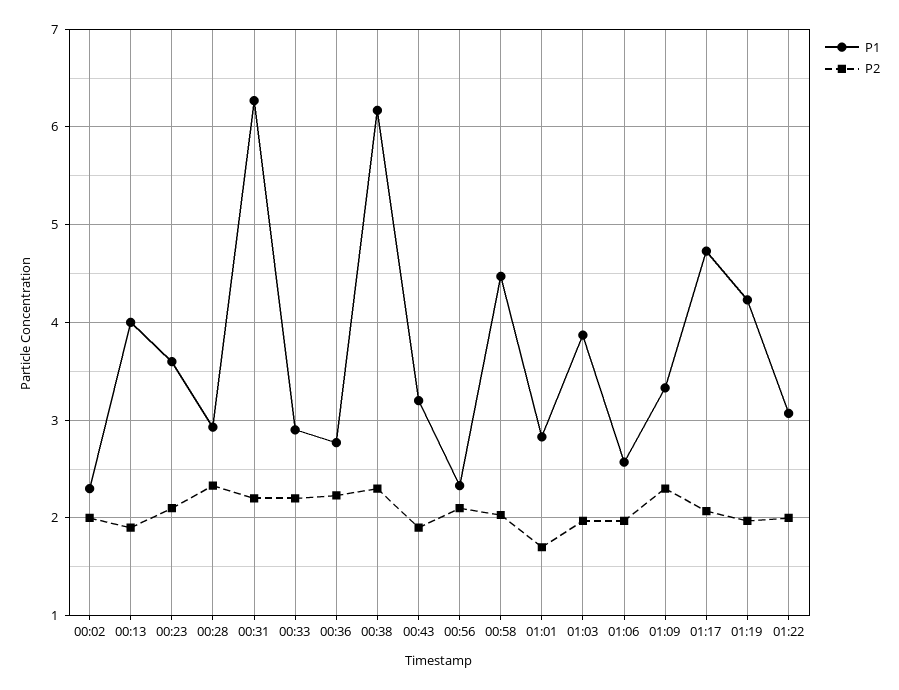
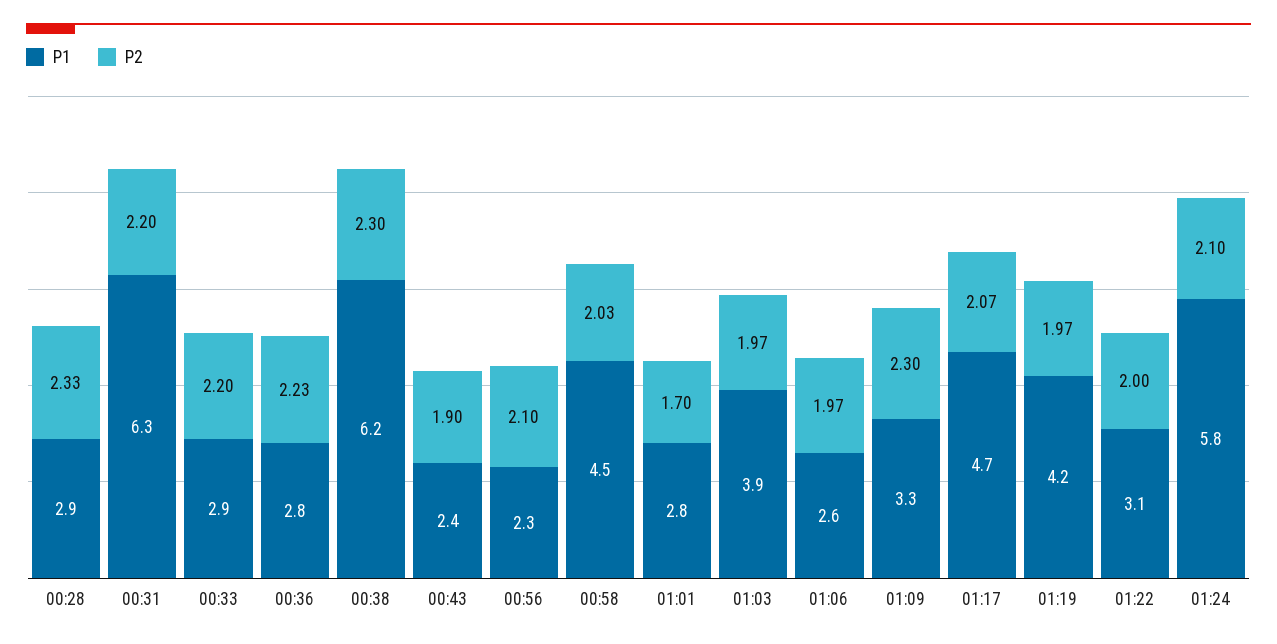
P1, 00:02: 2.3 -> none
P2, 00:02: 2 -> none
P1, 00:13: 4 -> none
P2, 00:13: 1.9 -> none
P1, 00:23: 3.6 -> none
P2, 00:23: 2.1 -> none
P1, 00:43: 3.2 -> 2.4
P1, 01:24: none -> 5.8
P2, 01:24: none -> 2.1

